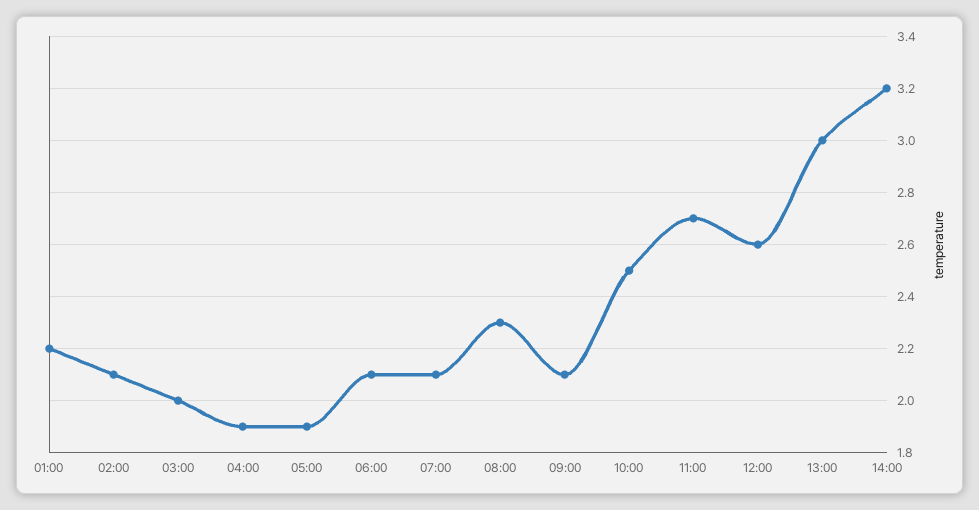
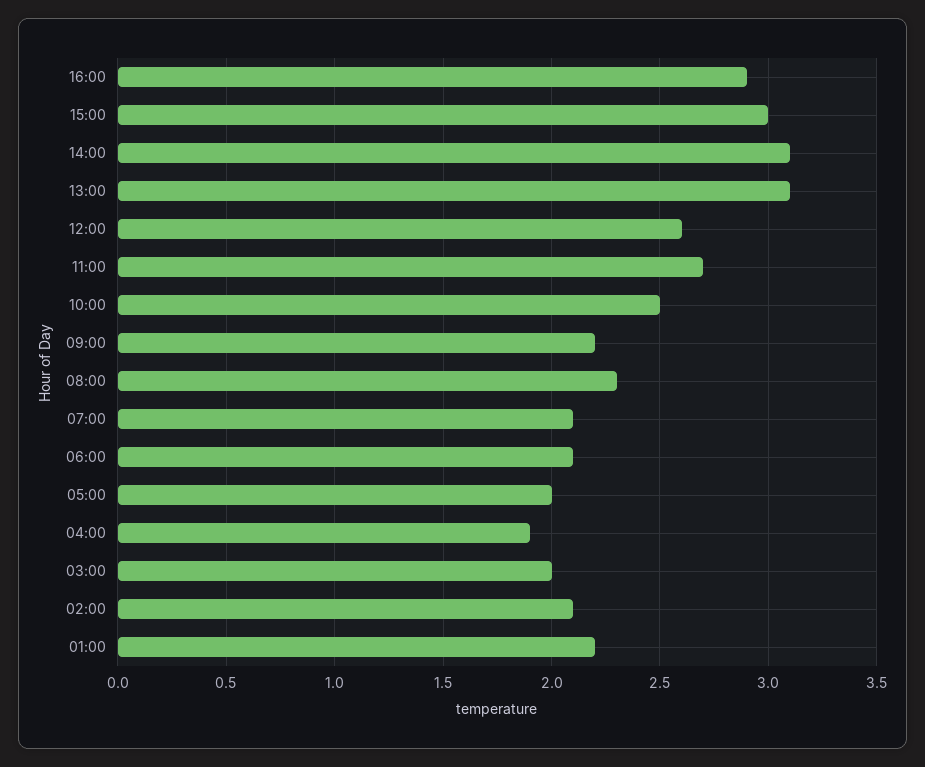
05:00: 1.9 -> 2
09:00: 2.1 -> 2.2
13:00: 3 -> 3.1
14:00: 3.2 -> 3.1
16:00: none -> 2.9
15:00: none -> 3

